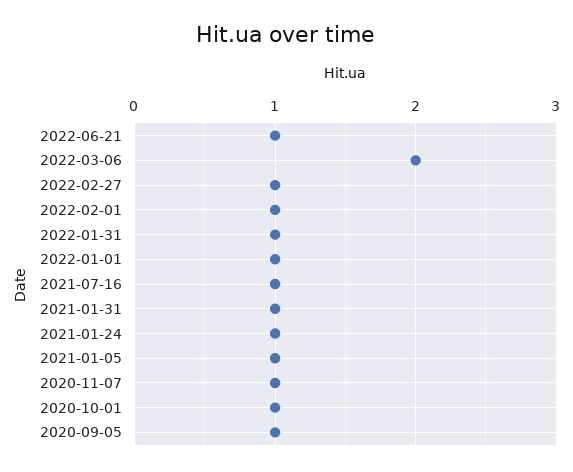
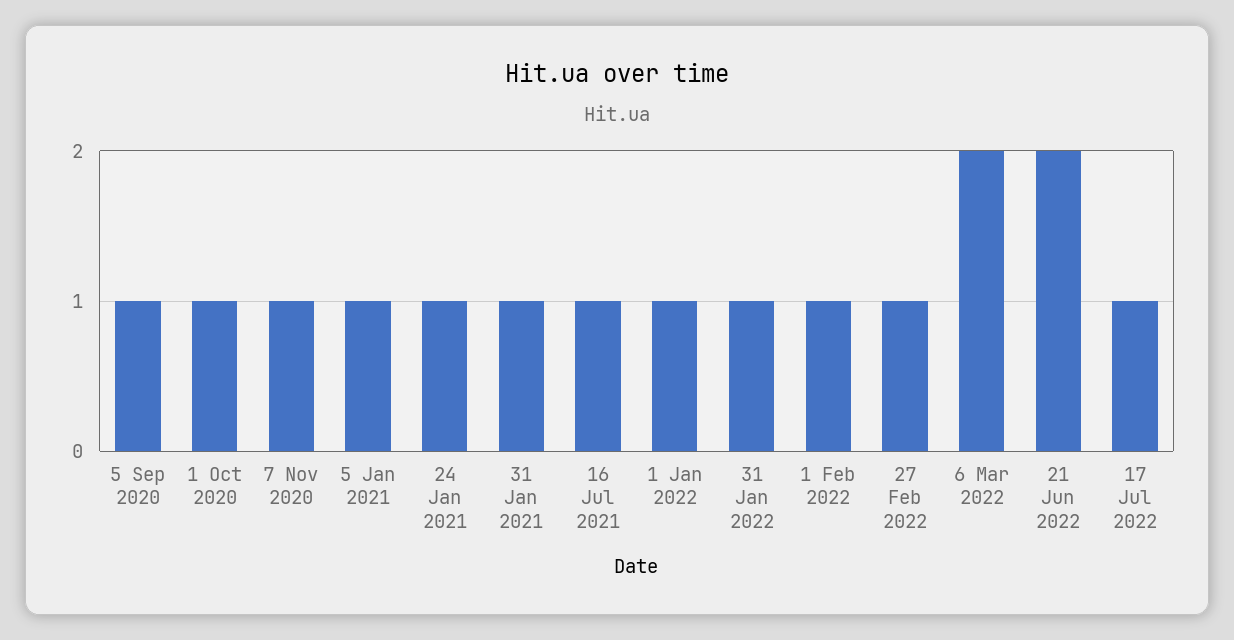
2022-06-21: 1 -> 2
17 Jul 2022: none -> 1

